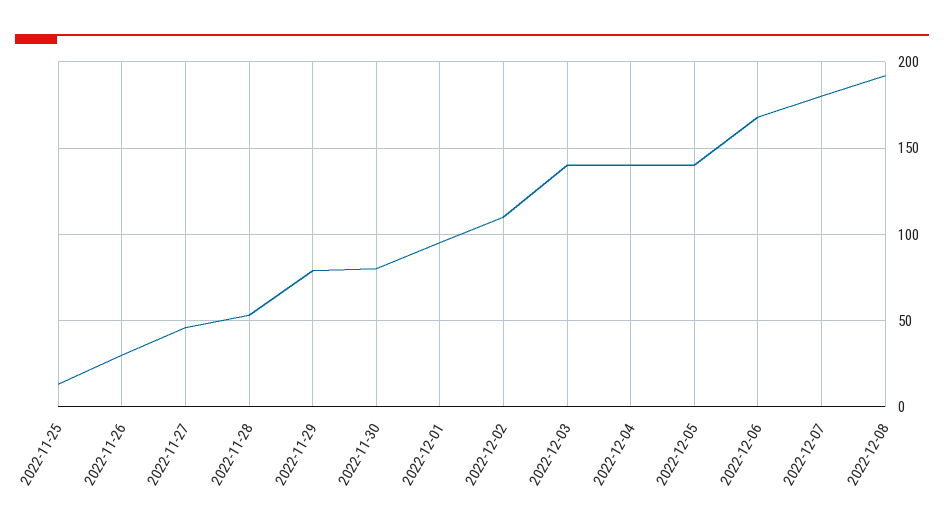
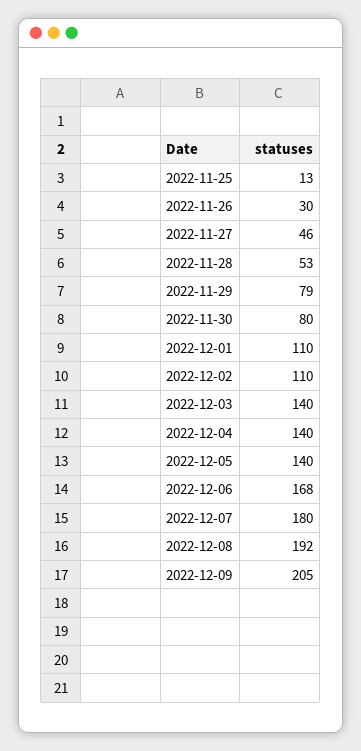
2022-12-01: 95 -> 110
2022-12-09: none -> 205

